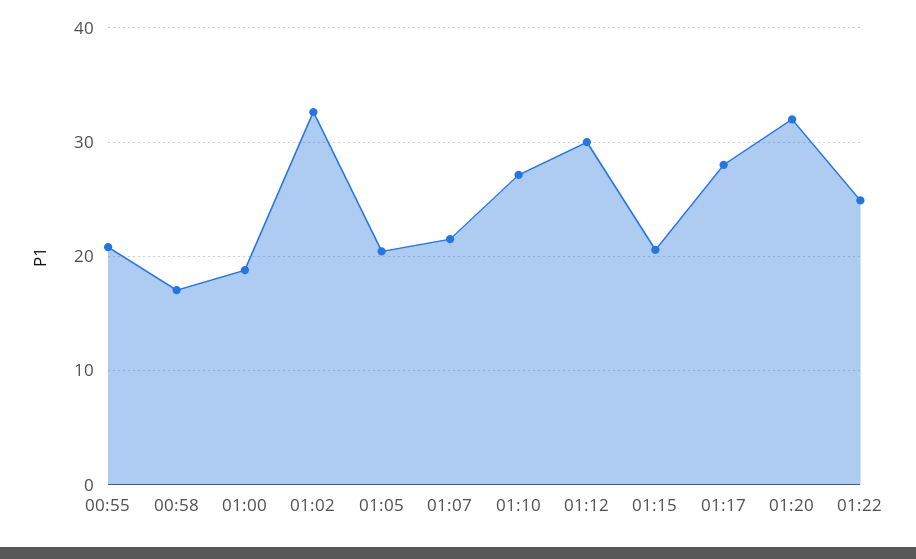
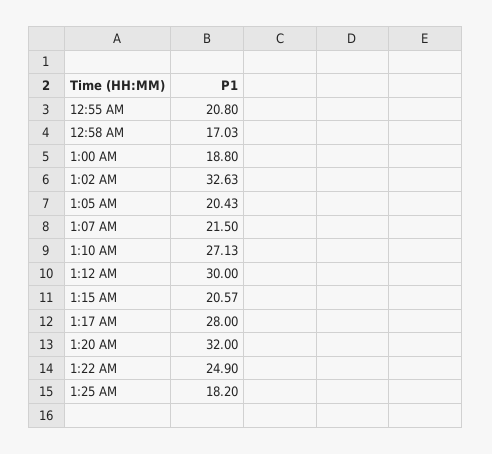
1:25 AM: none -> 18.2

